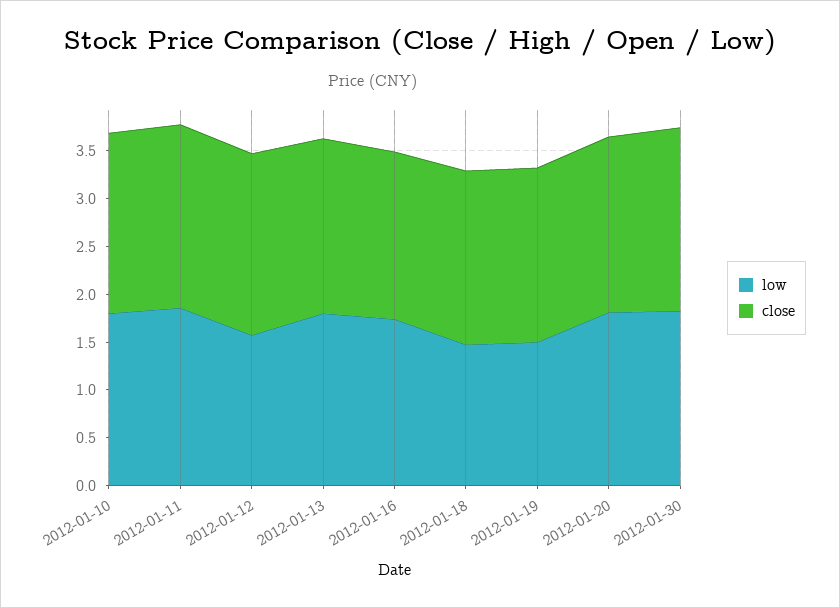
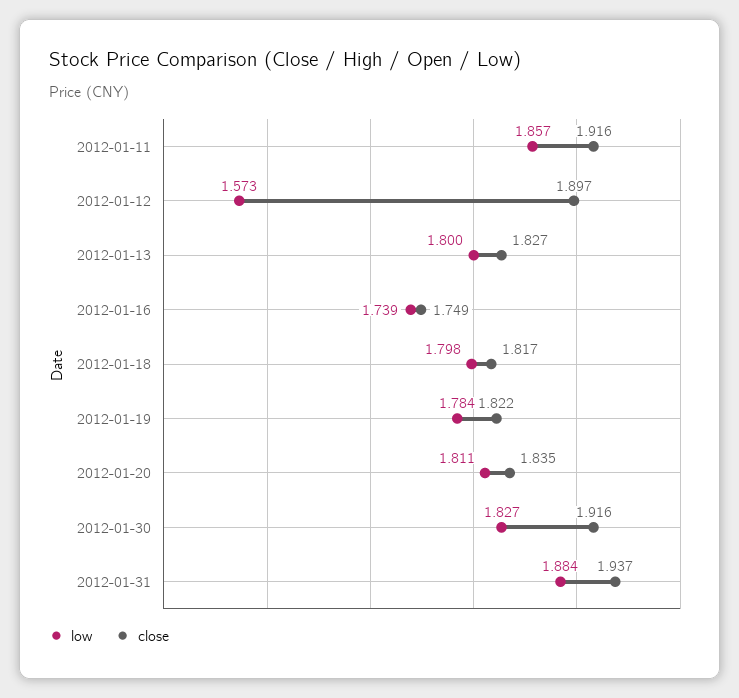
low, 2012-01-10: 1.8 -> none
close, 2012-01-10: 1.9 -> none
low, 2012-01-18: 1.5 -> 1.798
low, 2012-01-19: 1.5 -> 1.784
low, 2012-01-31: none -> 1.884
close, 2012-01-31: none -> 1.937

